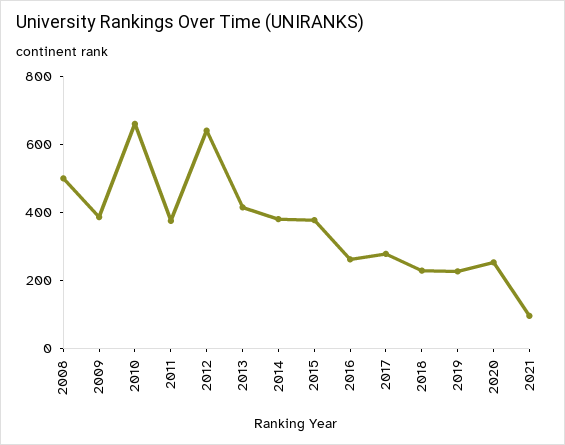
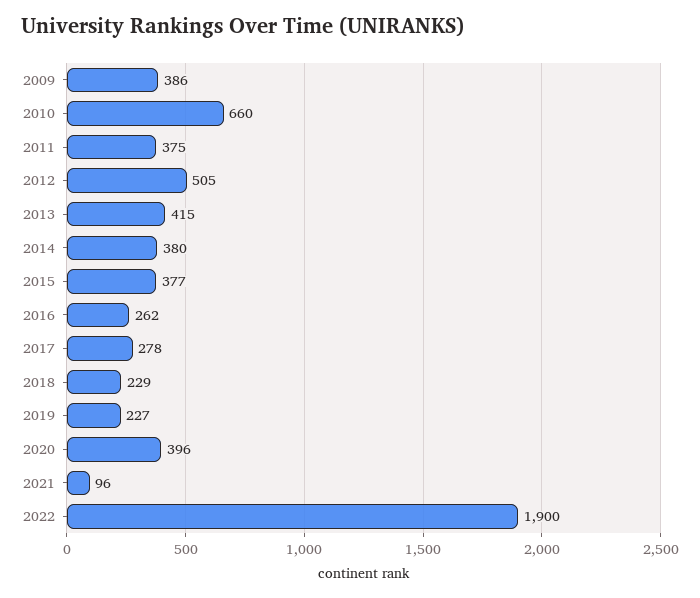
2008: 500 -> none
2012: 650 -> 505
2020: 250 -> 396
2022: none -> 1900

